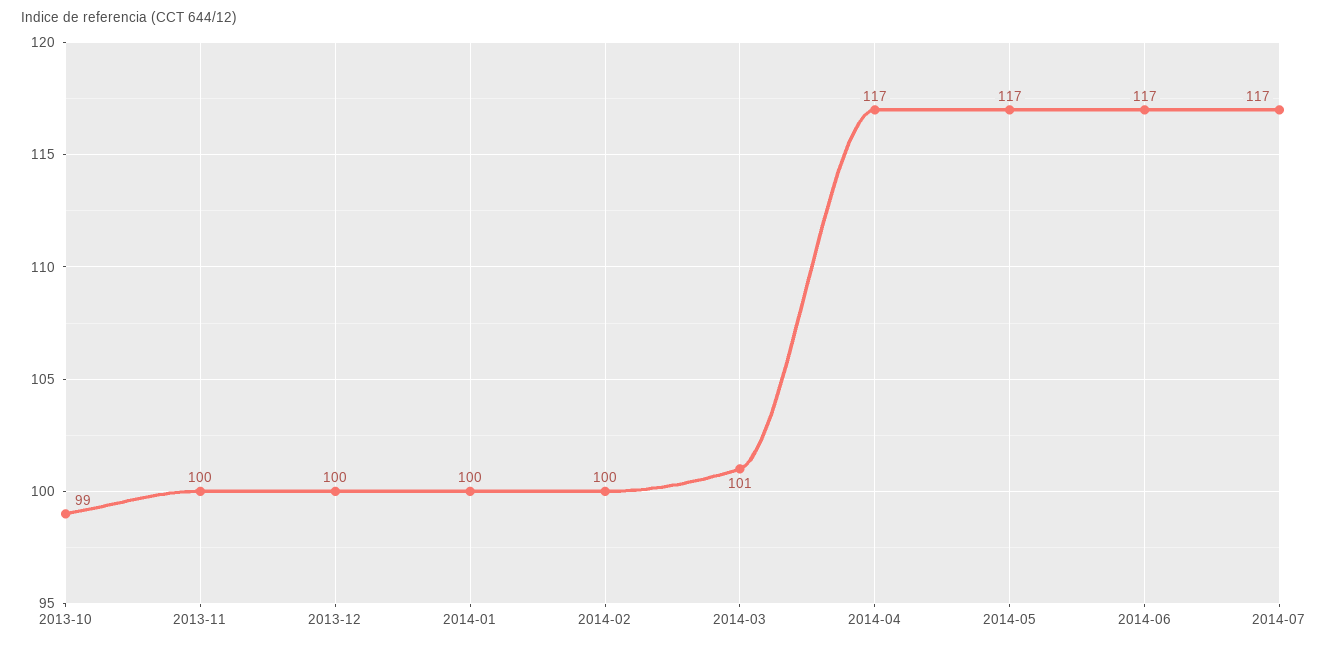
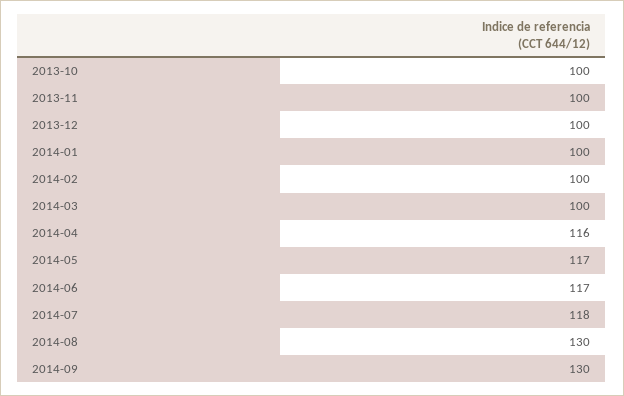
2013-10: 99 -> 100
2014-03: 101 -> 100
2014-04: 117 -> 116
2014-07: 117 -> 118
2014-08: none -> 130
2014-09: none -> 130

